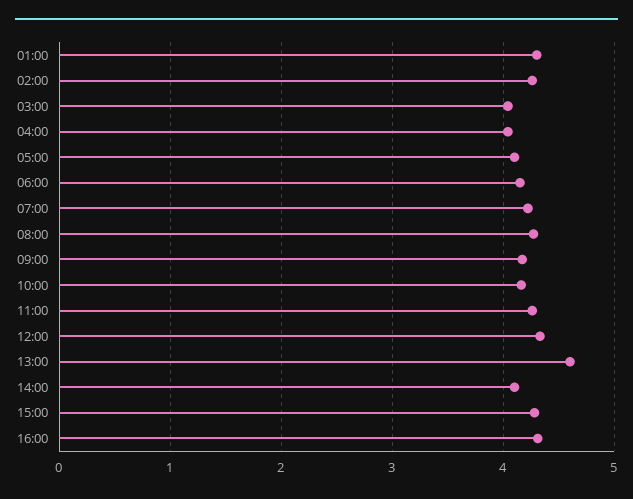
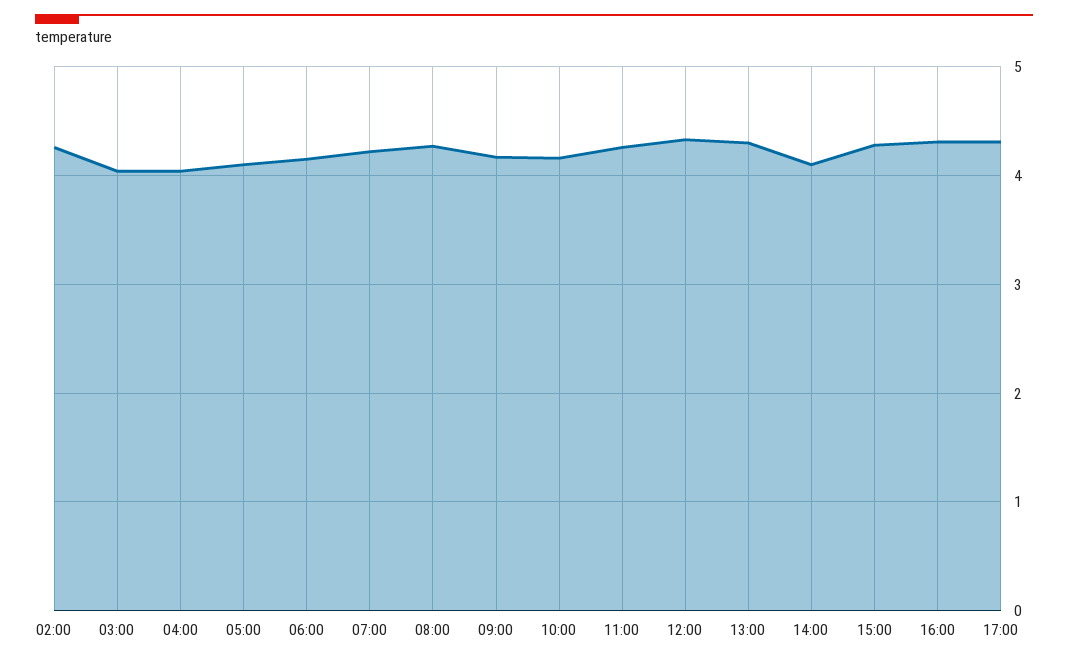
01:00: 4.3 -> none
13:00: 4.6 -> 4.3
17:00: none -> 4.3

